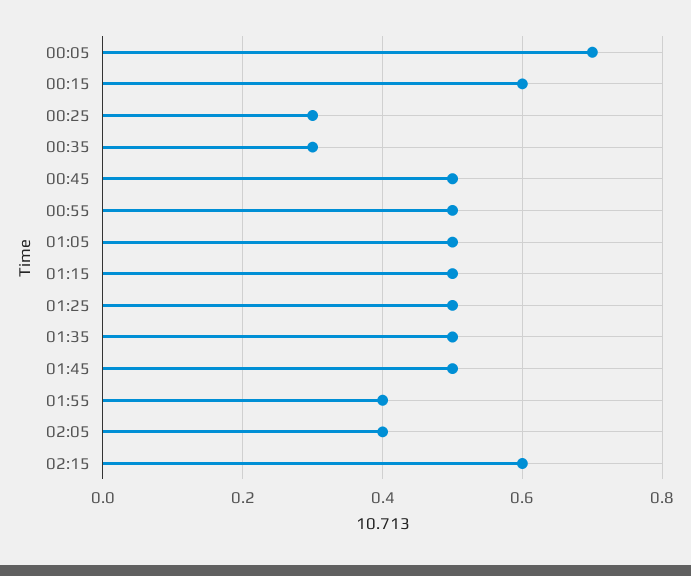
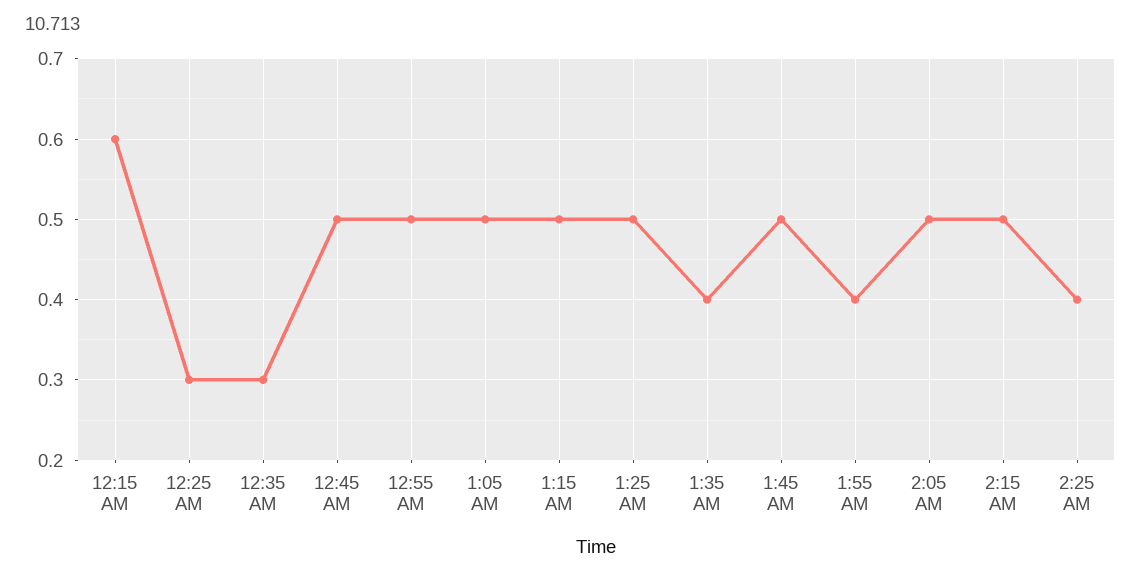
00:05: 0.7 -> none
01:35: 0.5 -> 0.4
02:05: 0.4 -> 0.5
02:15: 0.6 -> 0.5
2:25 AM: none -> 0.4

